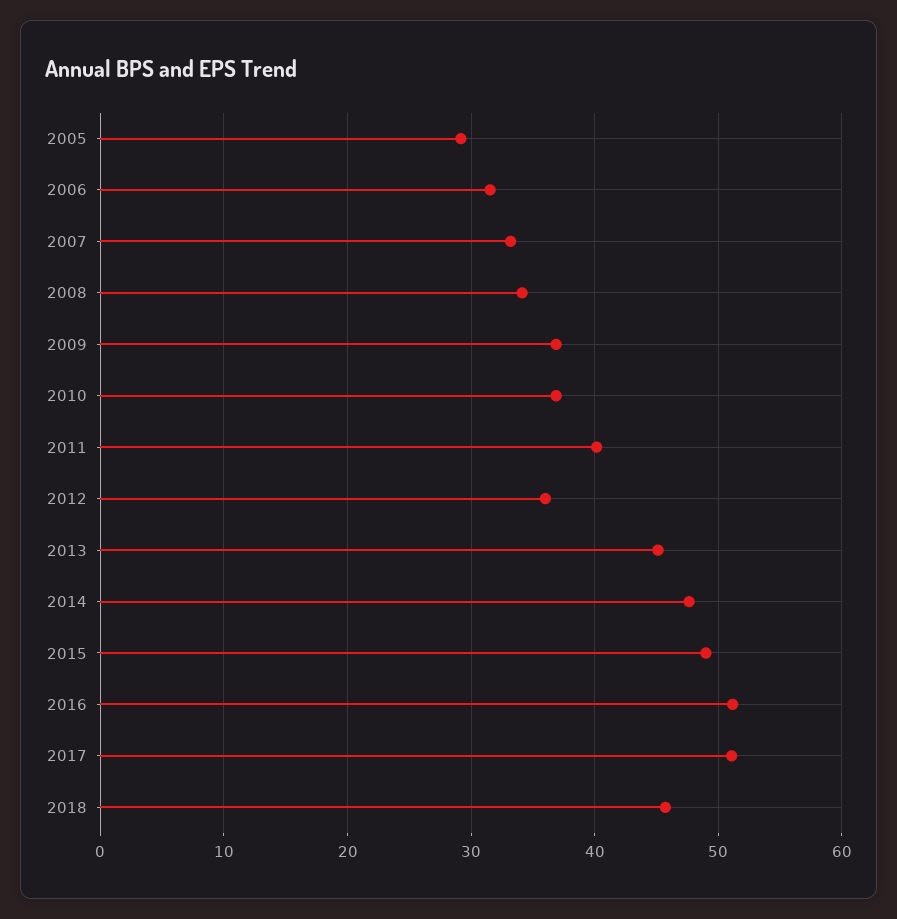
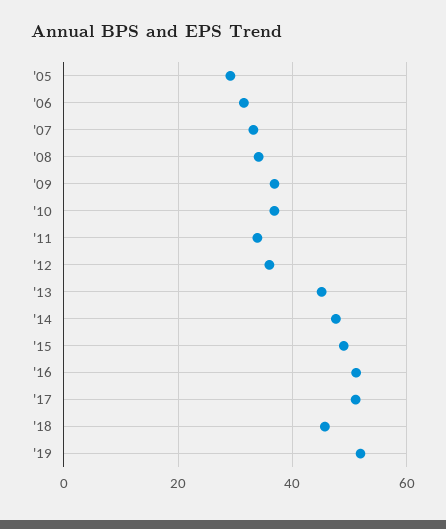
2011: 40 -> 34
'19: none -> 52

